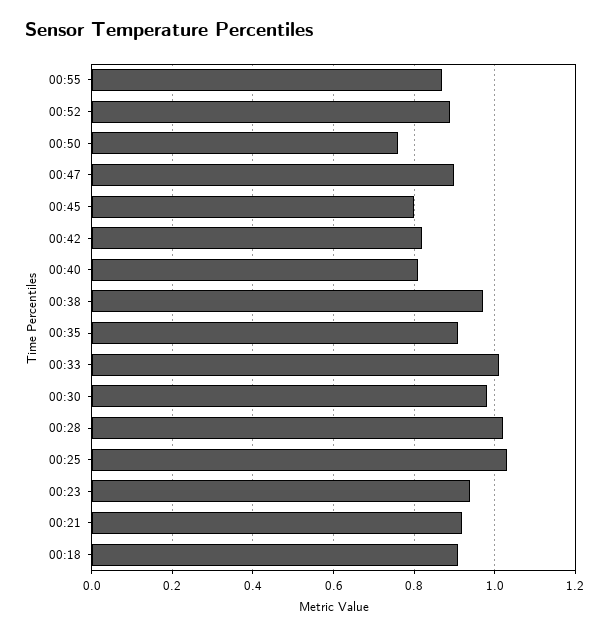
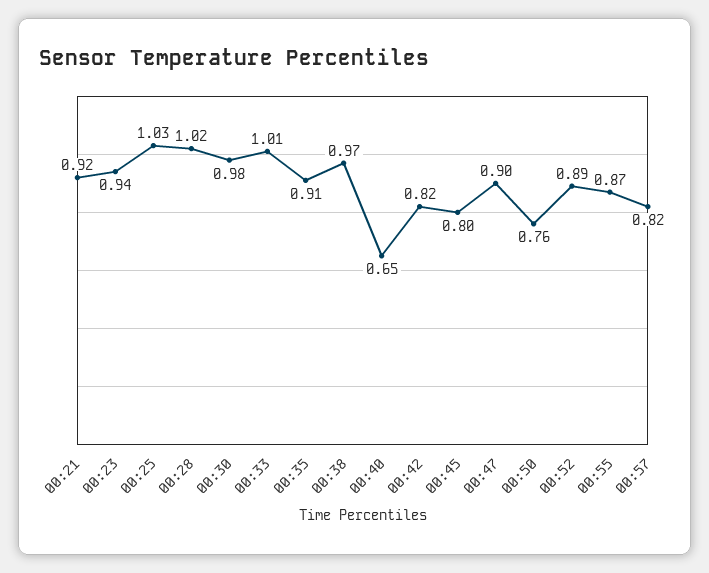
00:40: 0.8 -> 0.65
00:18: 0.9 -> none
00:57: none -> 0.82

